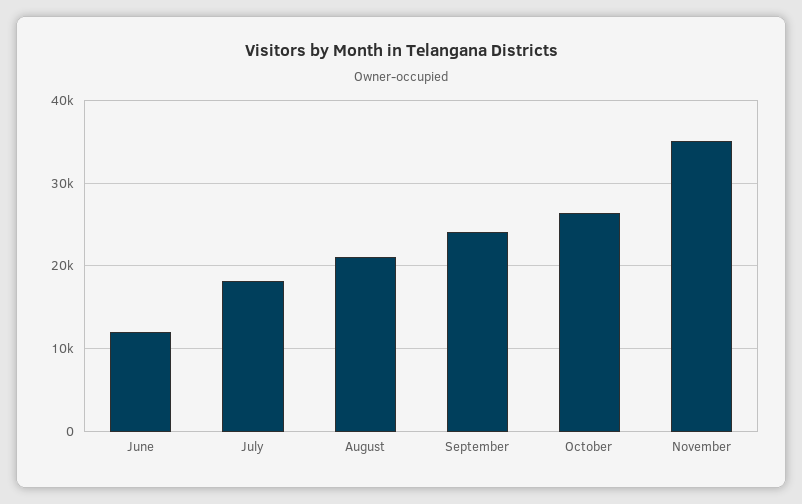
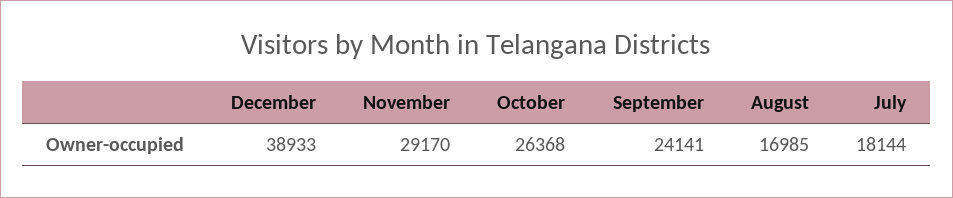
June: 12000 -> none
August: 21000 -> 16985
November: 35000 -> 29170
December: none -> 38933

